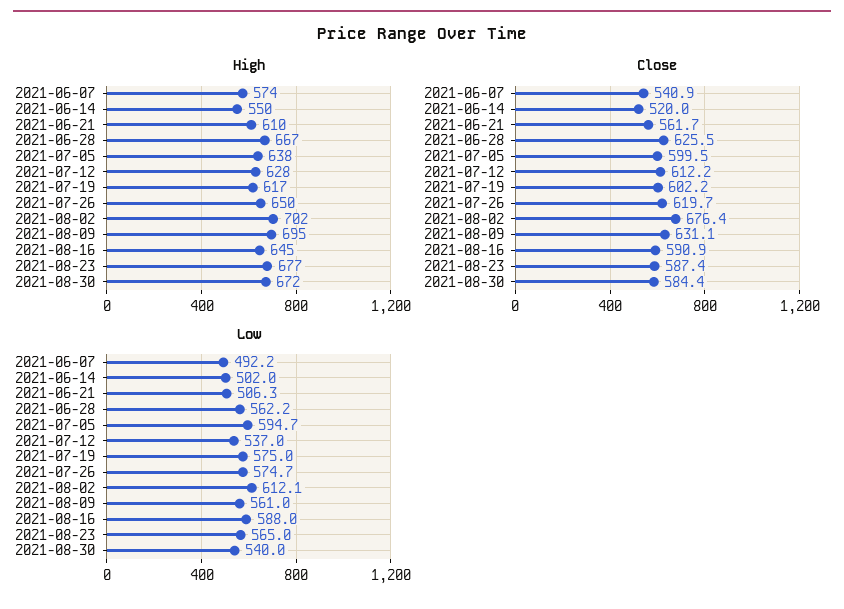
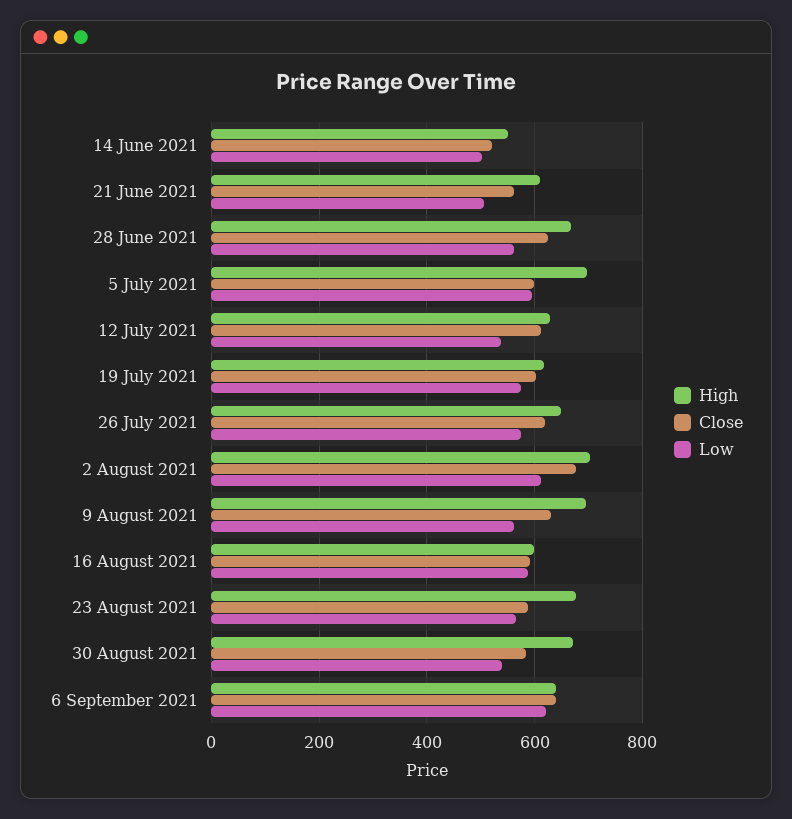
High, 2021-06-07: 574 -> none
High, 2021-07-05: 638 -> 700
High, 2021-08-16: 645 -> 600
Close, 2021-06-07: 540.9 -> none
Low, 2021-06-07: 492.2 -> none
High, 6 September 2021: none -> 640
Close, 6 September 2021: none -> 640
Low, 6 September 2021: none -> 620

